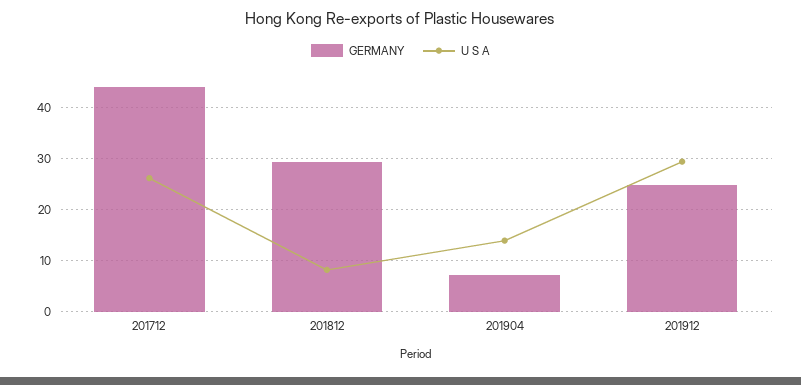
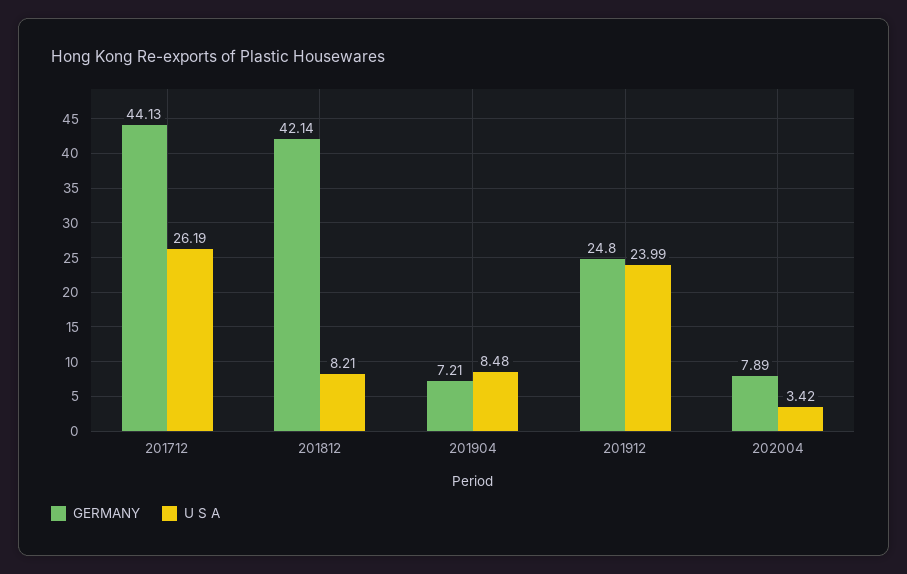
GERMANY, 201812: 30 -> 42.14
U S A, 201904: 14 -> 8.48
U S A, 201912: 30 -> 23.99
GERMANY, 202004: none -> 7.89
U S A, 202004: none -> 3.42

